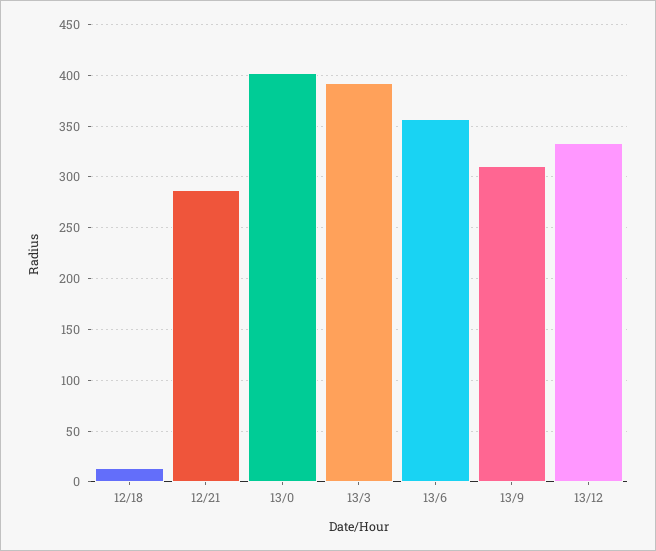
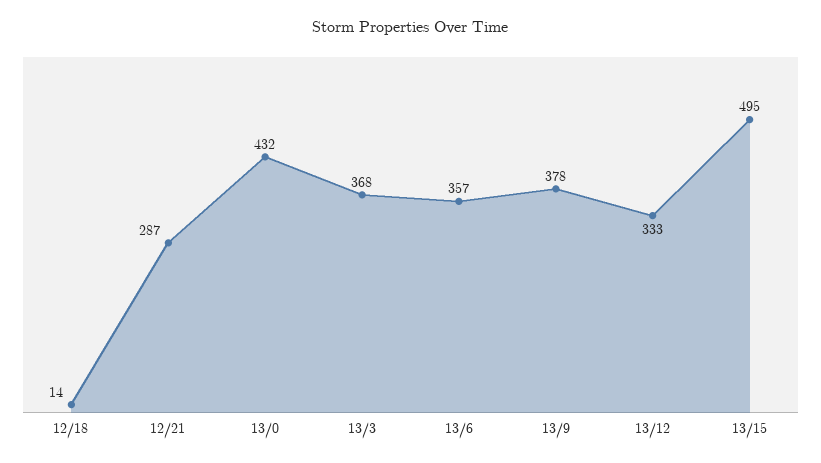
13/0: 400 -> 432
13/3: 390 -> 368
13/9: 310 -> 378
13/15: none -> 495

